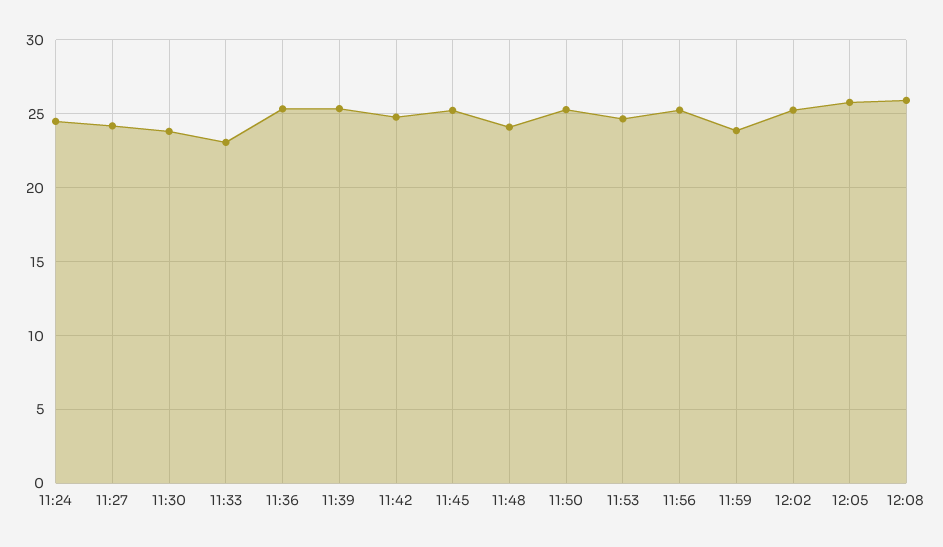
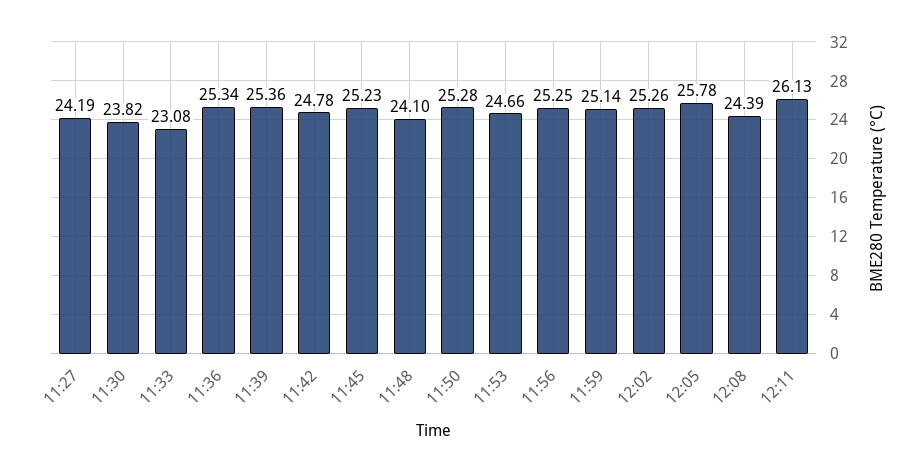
11:24: 24.5 -> none
11:59: 24 -> 25.14
12:08: 26 -> 24.39
12:11: none -> 26.13

